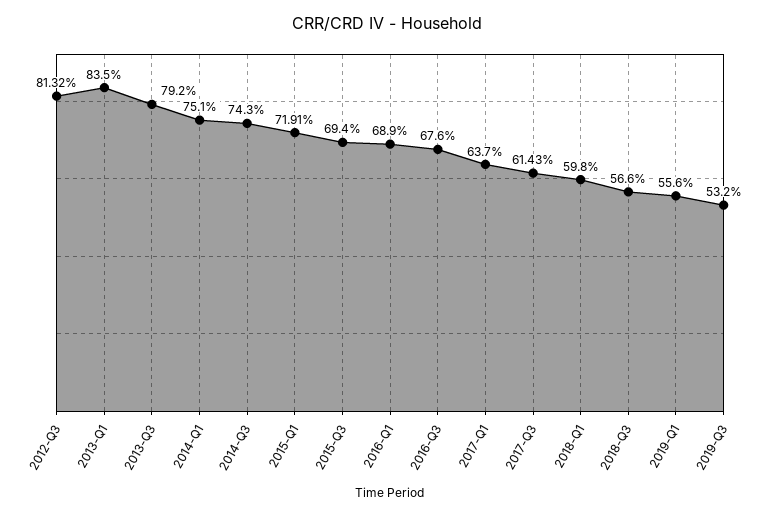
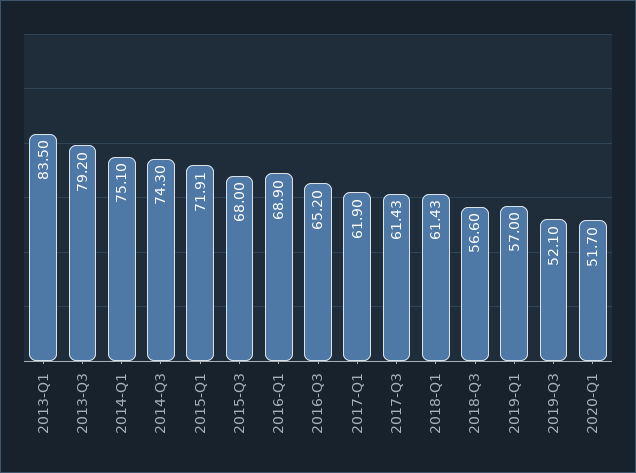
2012-Q3: 81.32 -> none
2015-Q3: 69.4 -> 68
2016-Q3: 67.6 -> 65.2
2017-Q1: 63.7 -> 61.9
2018-Q1: 59.8 -> 61.43
2019-Q1: 55.6 -> 57
2019-Q3: 53.2 -> 52.1
2020-Q1: none -> 51.7

